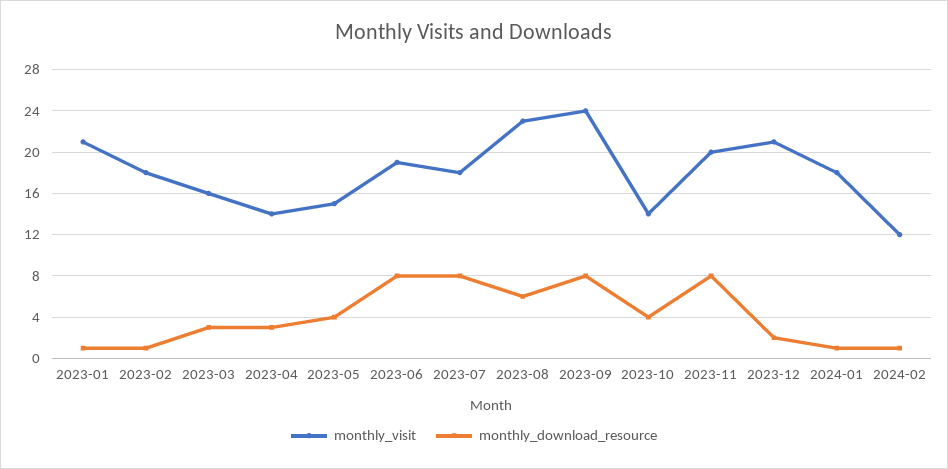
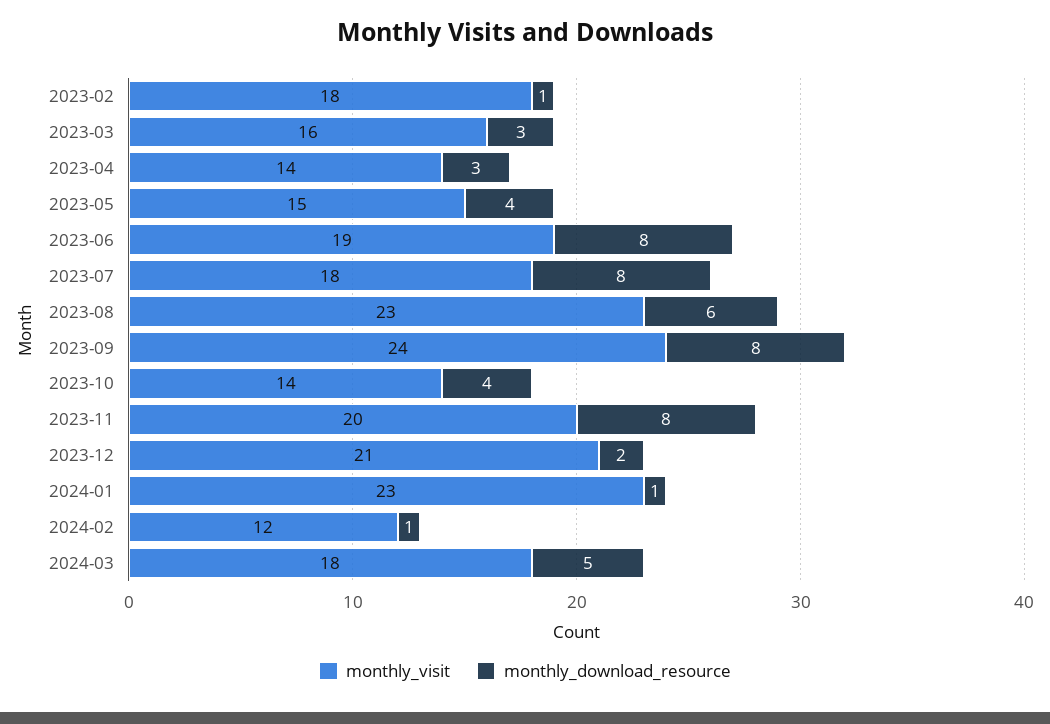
monthly_visit, 2023-01: 21 -> none
monthly_download_resource, 2023-01: 1 -> none
monthly_visit, 2024-01: 18 -> 23
monthly_visit, 2024-03: none -> 18
monthly_download_resource, 2024-03: none -> 5

